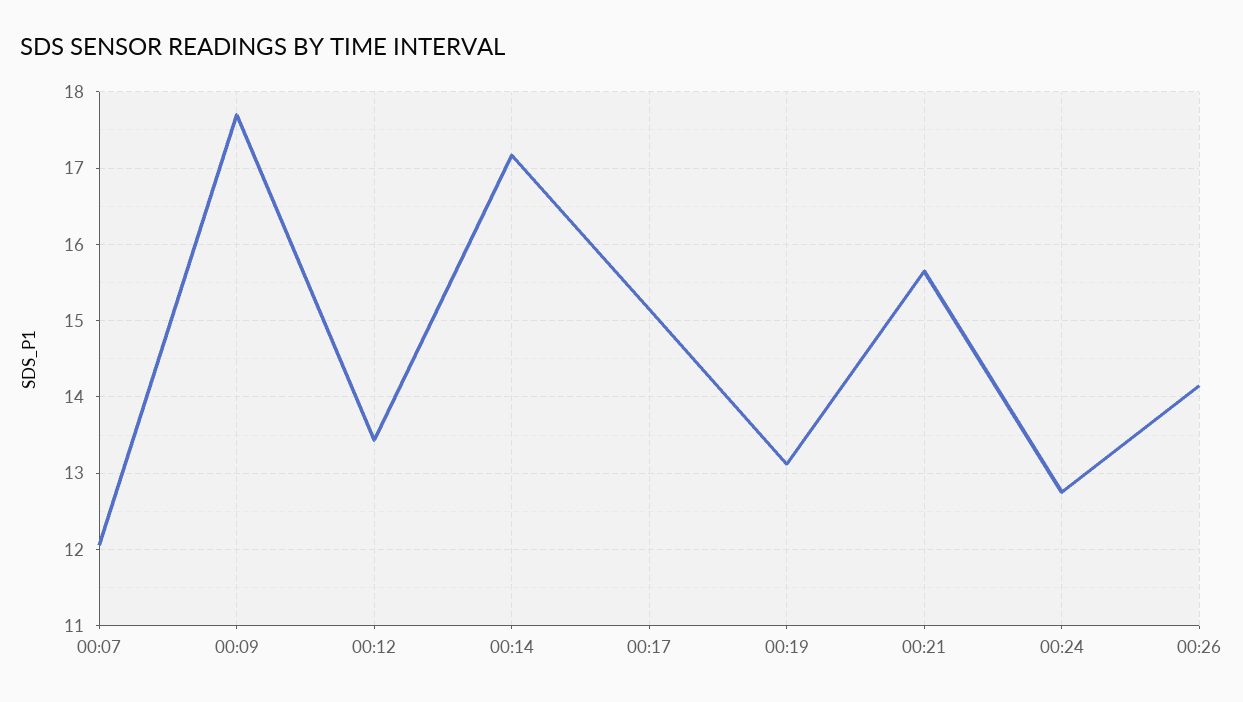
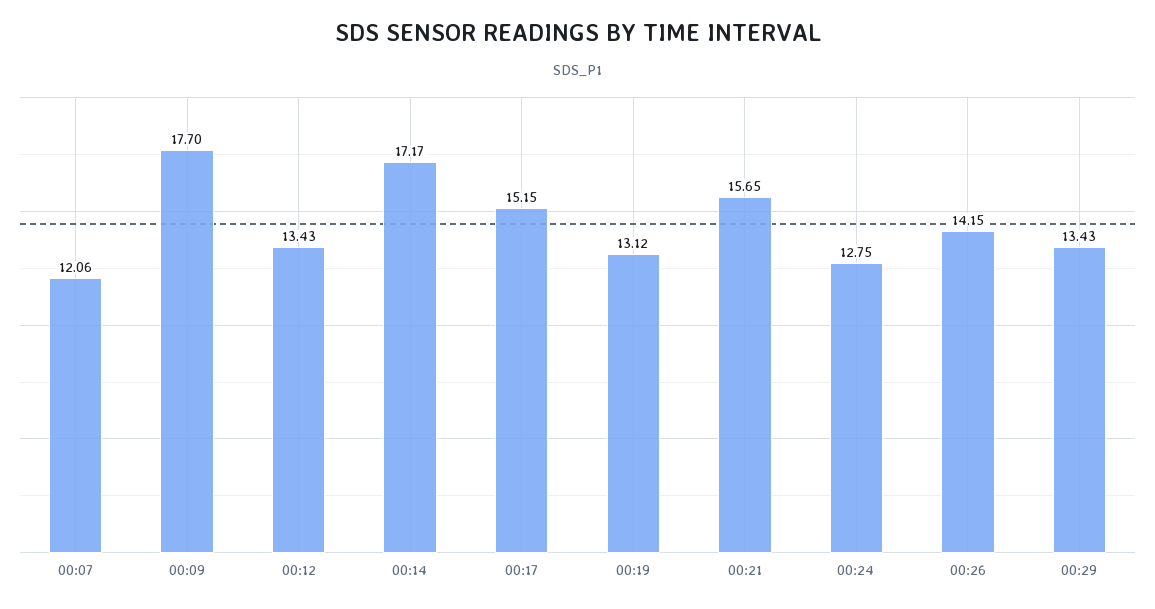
00:29: none -> 13.43

